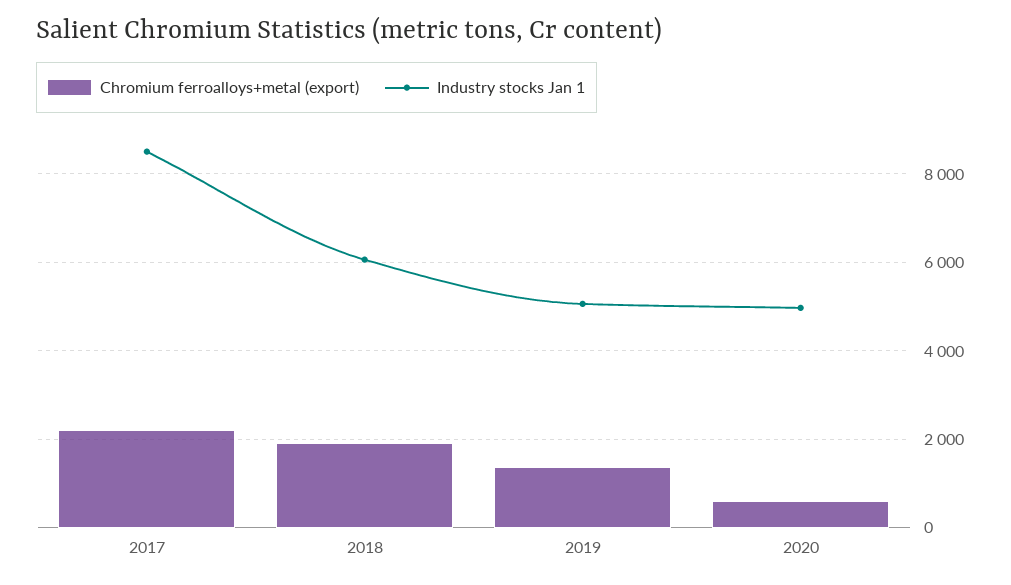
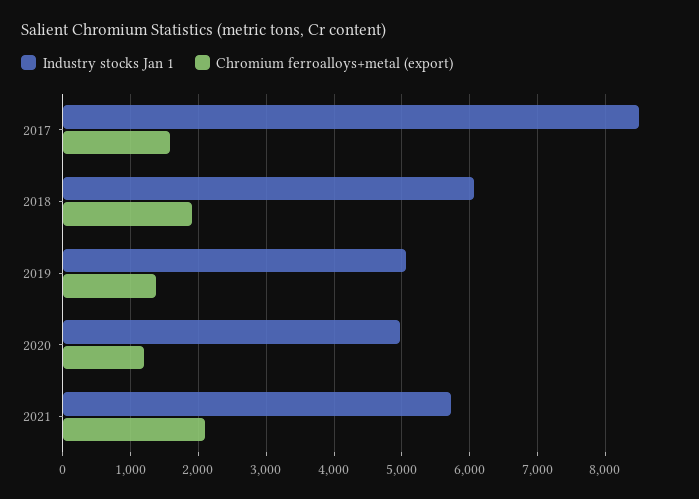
Chromium ferroalloys+metal (export), 2017: 2200 -> 1600
Chromium ferroalloys+metal (export), 2020: 600 -> 1200
Industry stocks Jan 1, 2021: none -> 5700
Chromium ferroalloys+metal (export), 2021: none -> 2100

